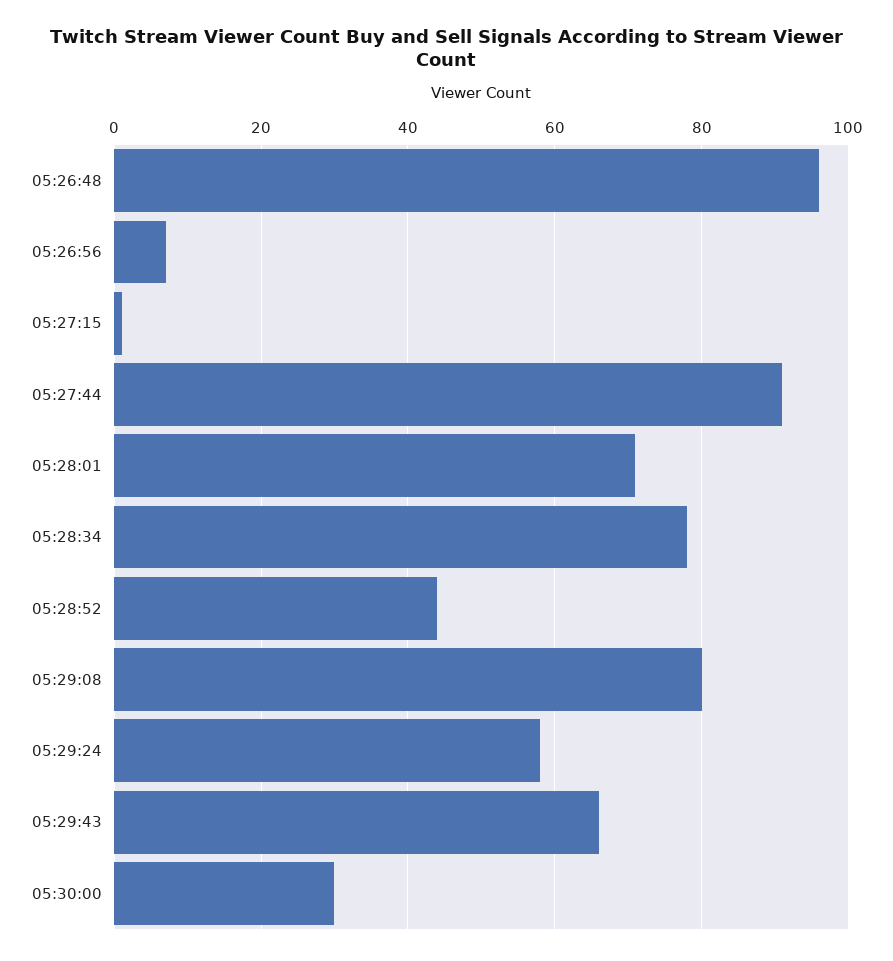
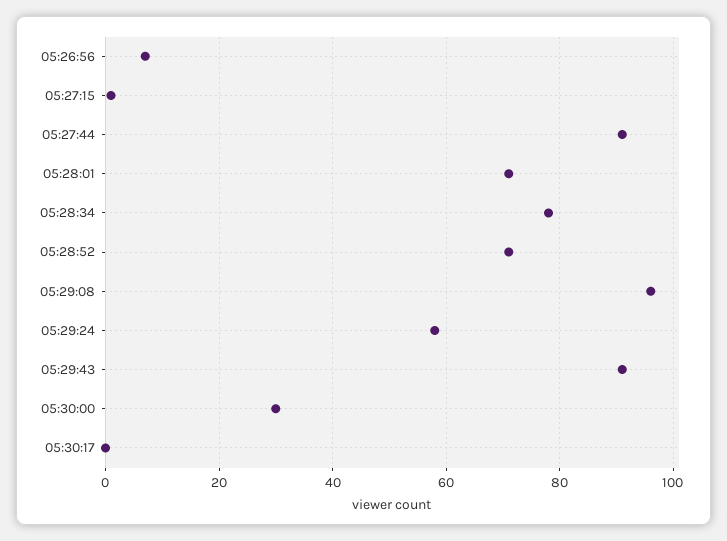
05:26:48: 95 -> none
05:28:52: 45 -> 70
05:29:08: 80 -> 95
05:29:43: 65 -> 90
05:30:17: none -> 0

